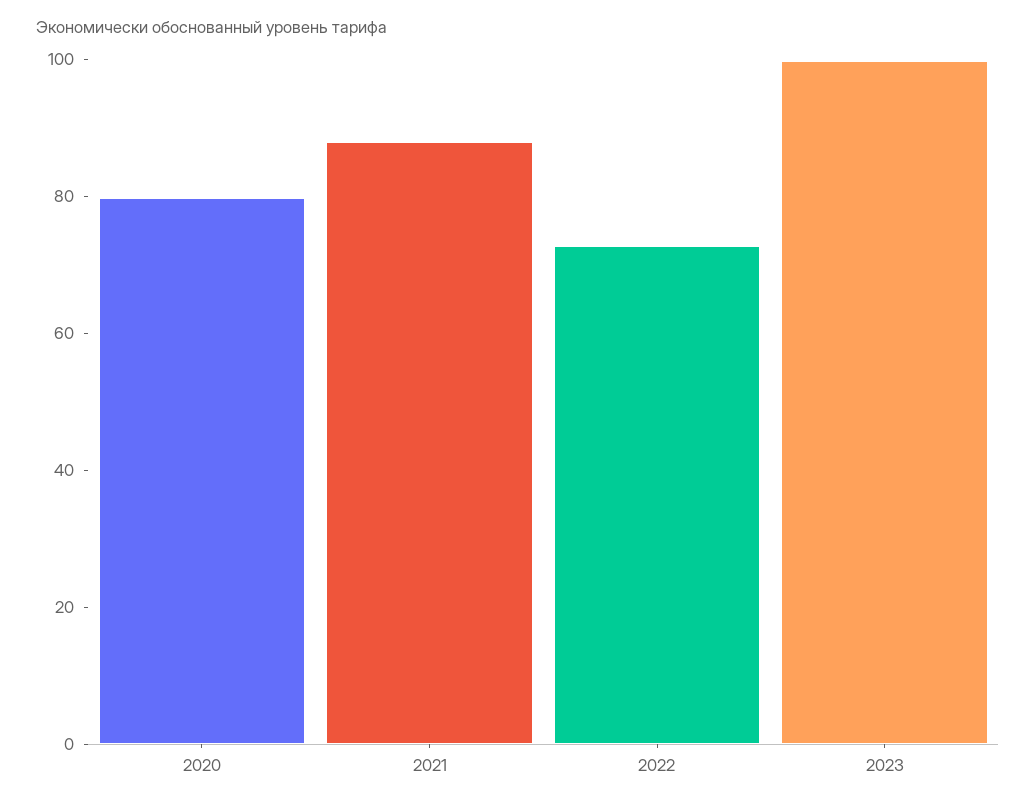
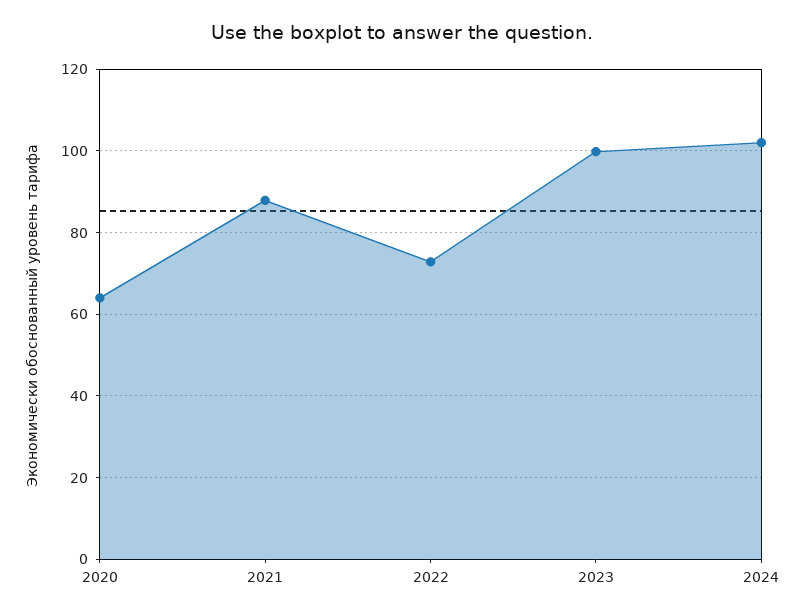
2020: 80 -> 64
2024: none -> 102

